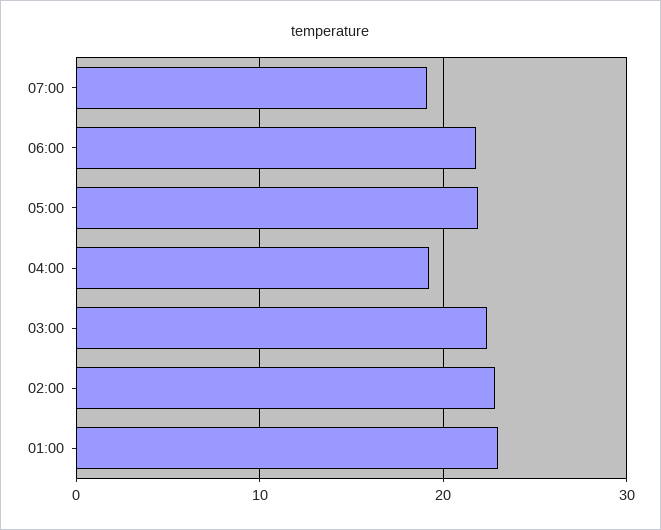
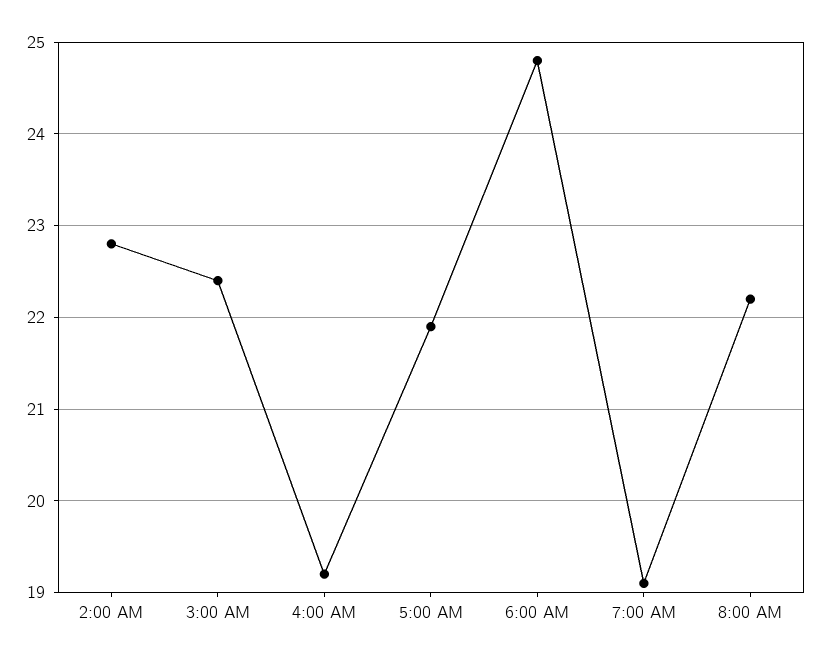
06:00: 22 -> 24.8
01:00: 23 -> none
8:00 AM: none -> 22.2

